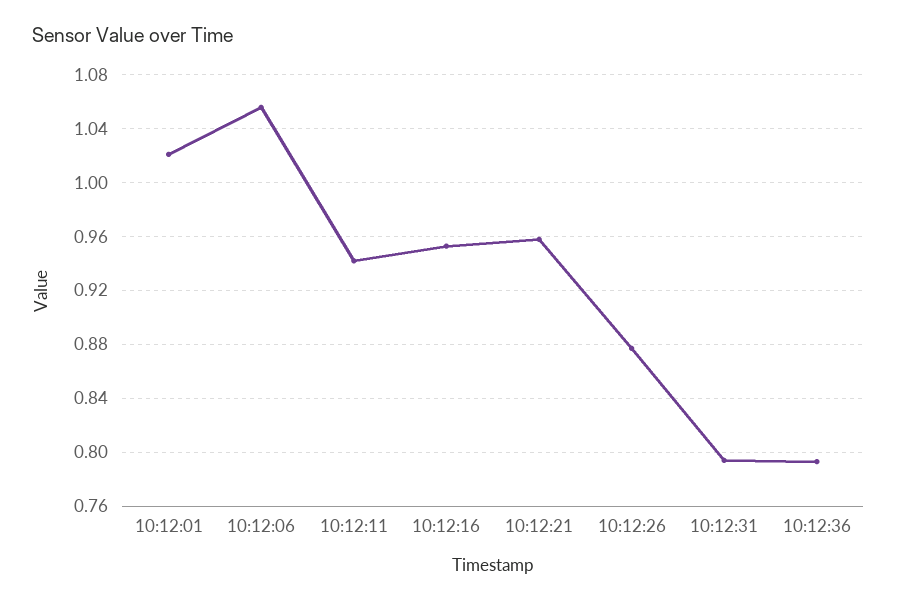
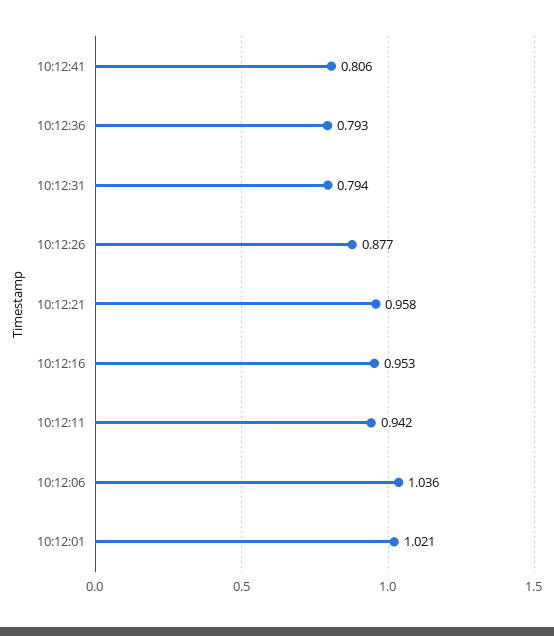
10:12:06: 1.055 -> 1.036
10:12:41: none -> 0.806

